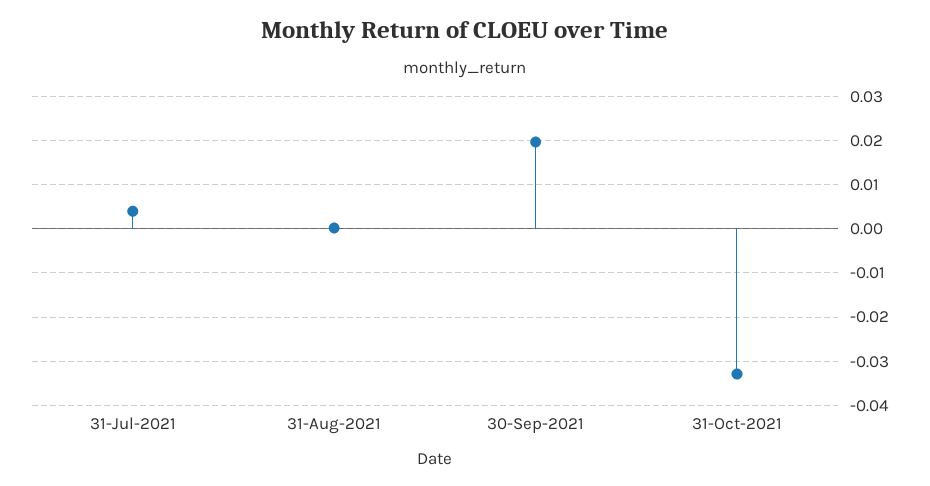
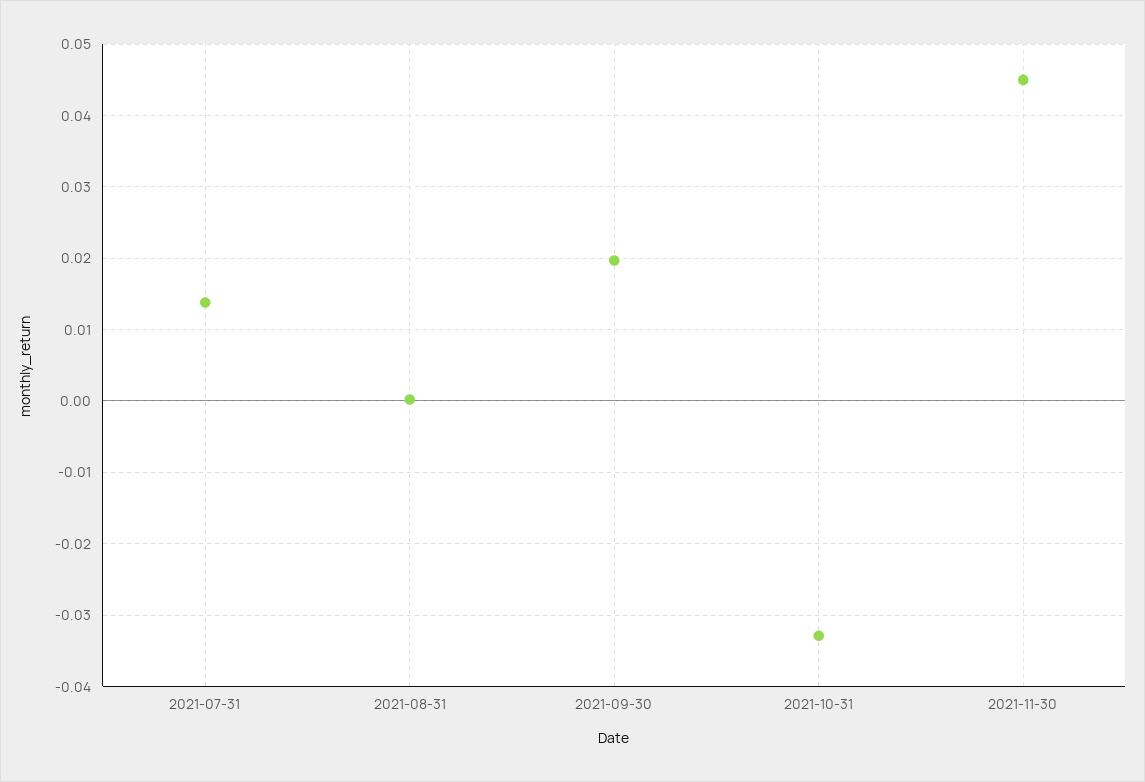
31-Jul-2021: 0.004 -> 0.014
2021-11-30: none -> 0.045

